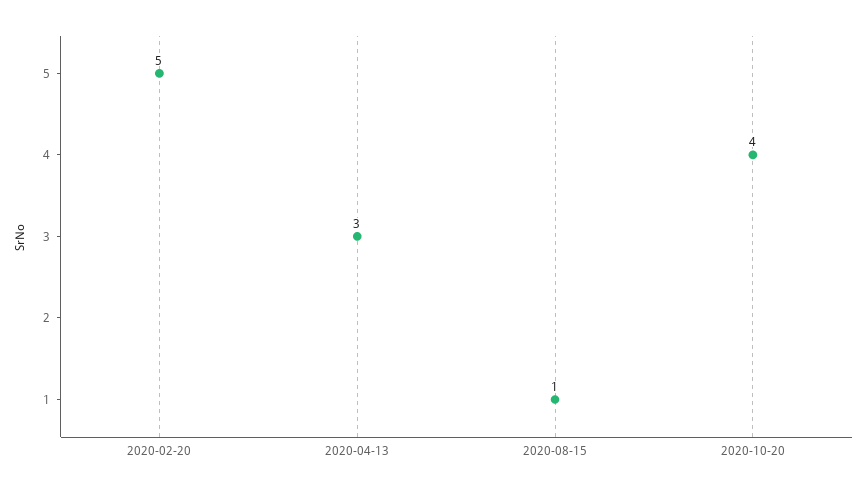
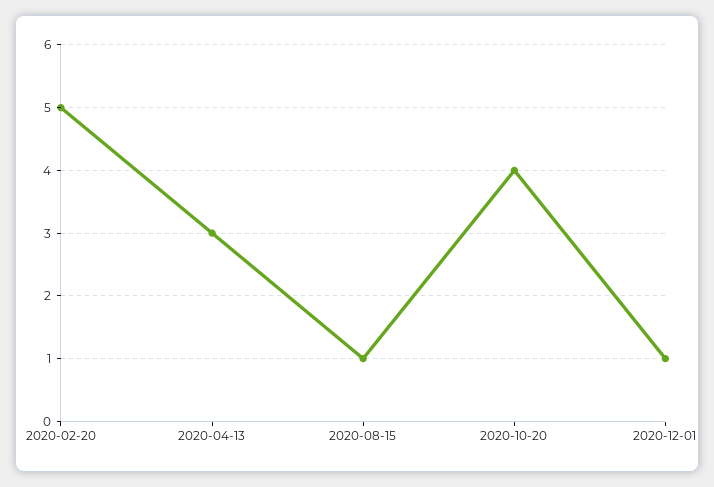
2020-12-01: none -> 1

